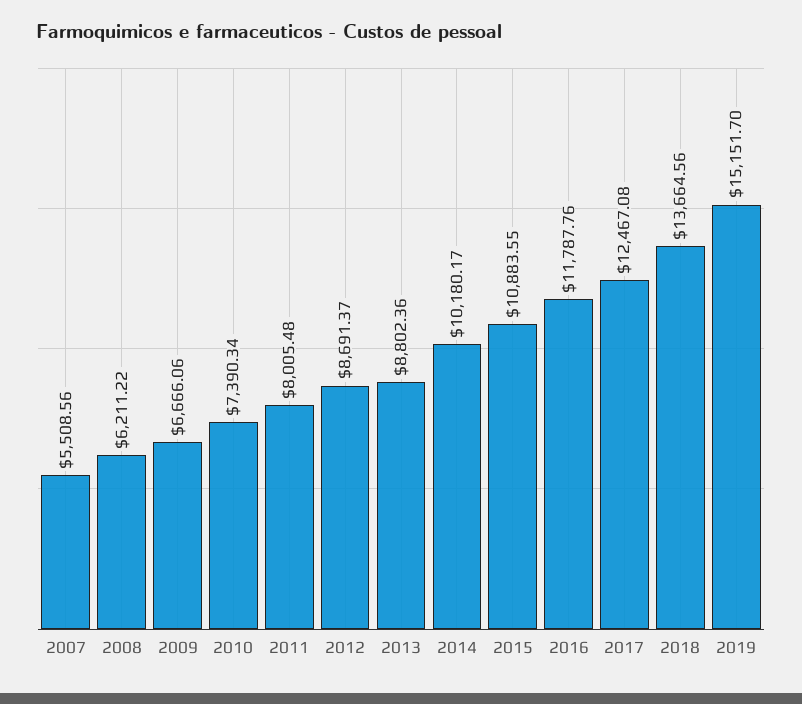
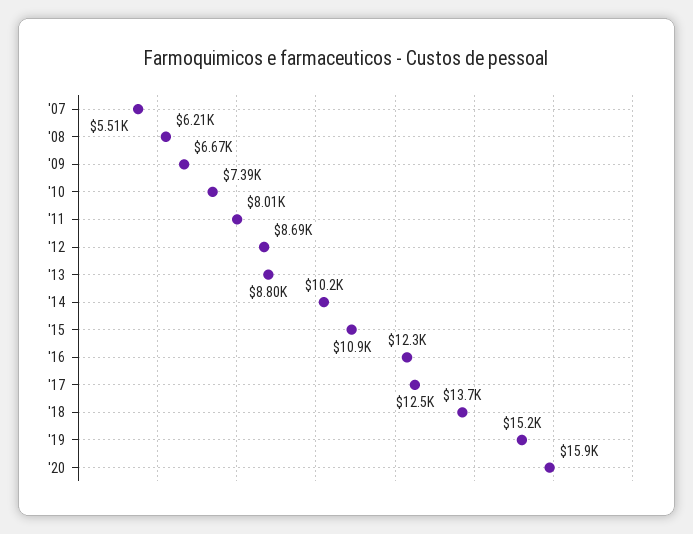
2016: 11787.76 -> 12300
'20: none -> 15900

